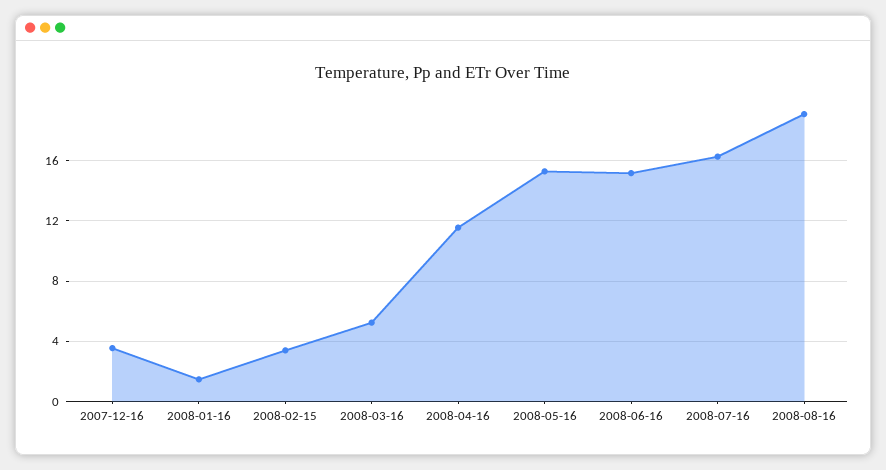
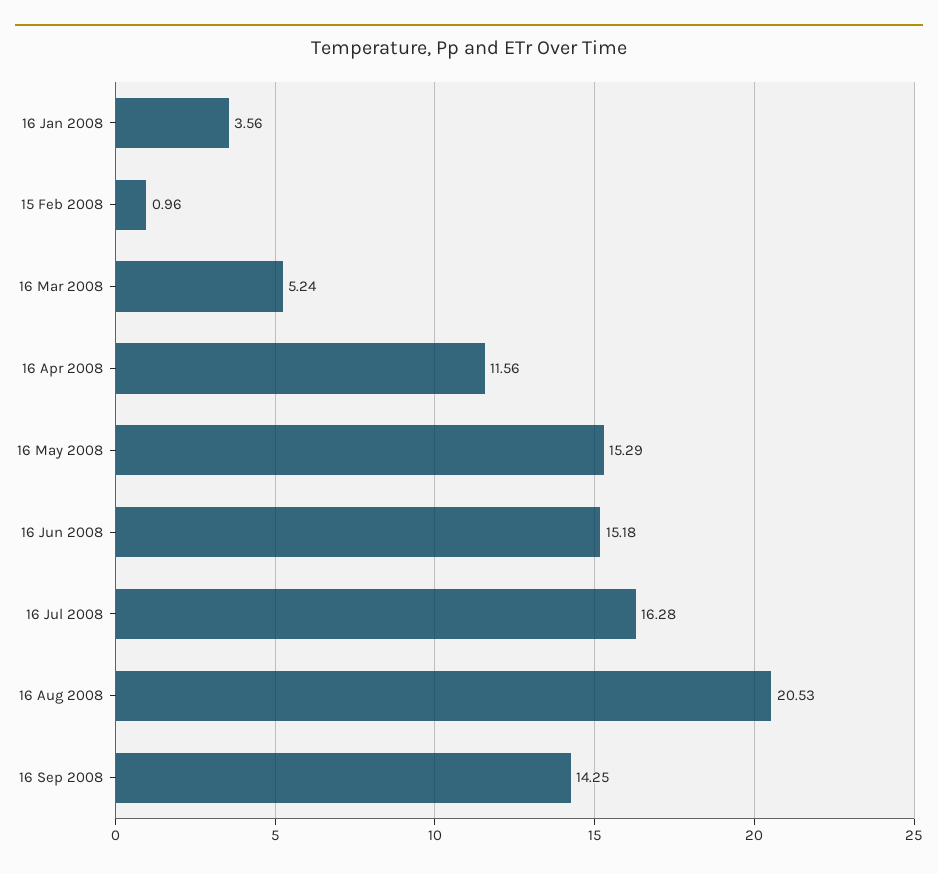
2007-12-16: 3.5 -> none
2008-01-16: 1.5 -> 3.56
2008-02-15: 3.5 -> 0.96
2008-08-16: 19 -> 20.53
16 Sep 2008: none -> 14.25

